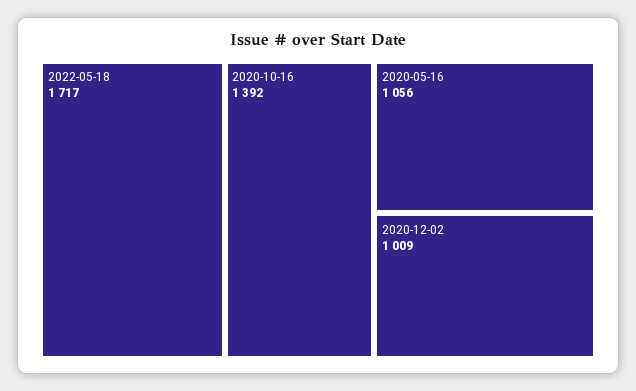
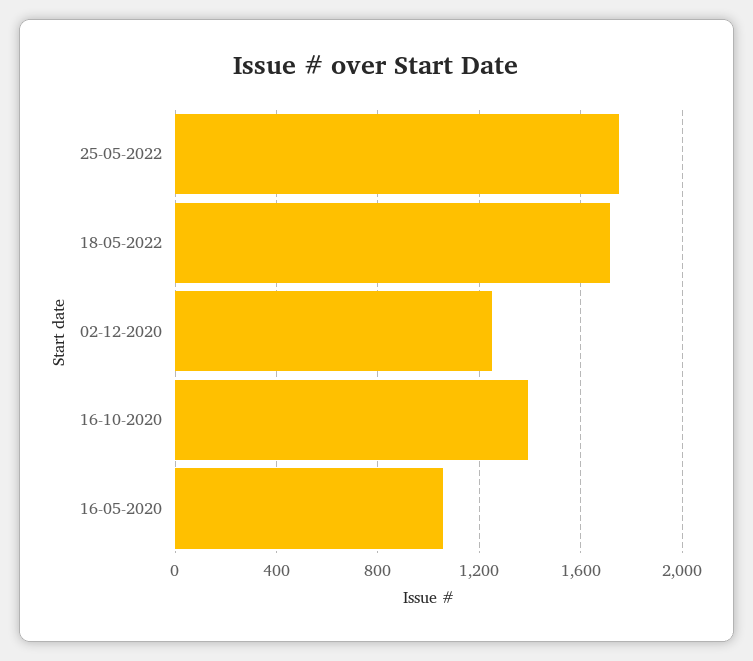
2020-12-02: 1009 -> 1250
25-05-2022: none -> 1750

